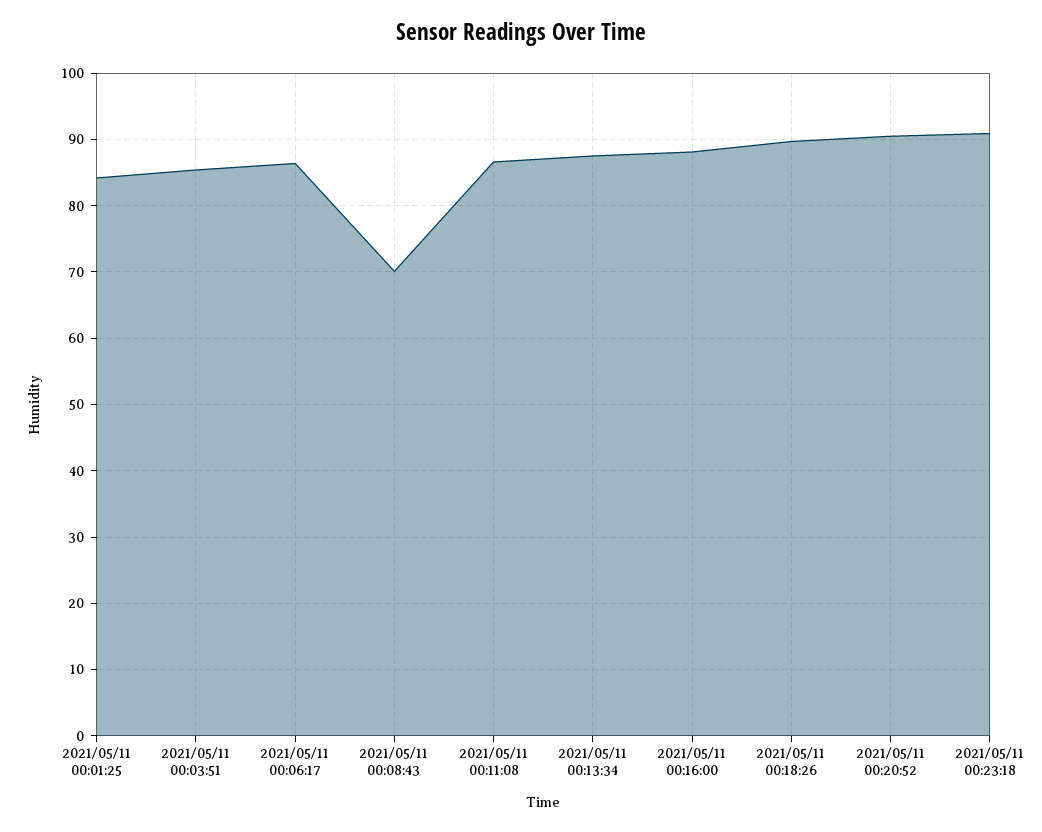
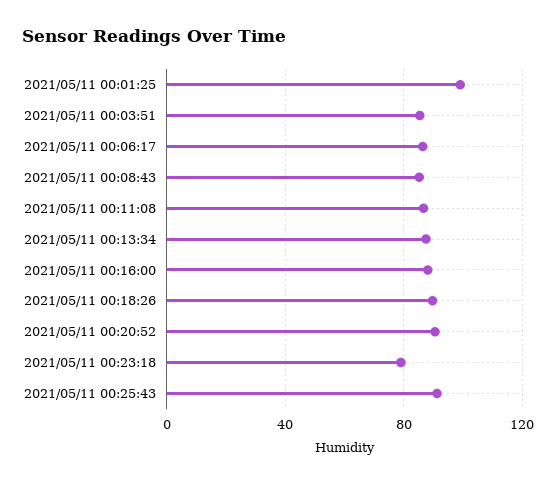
2021/05/11 00:01:25: 84 -> 100
2021/05/11 00:08:43: 70 -> 85
2021/05/11 00:23:18: 91 -> 80
2021/05/11 00:25:43: none -> 90

